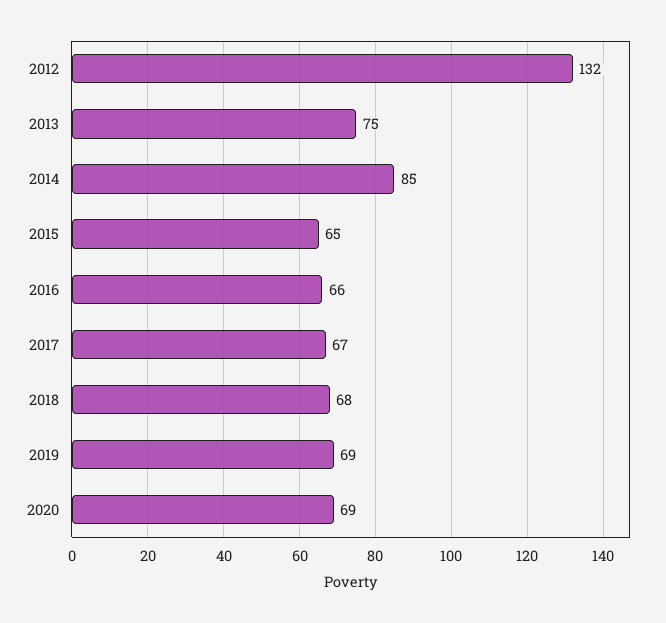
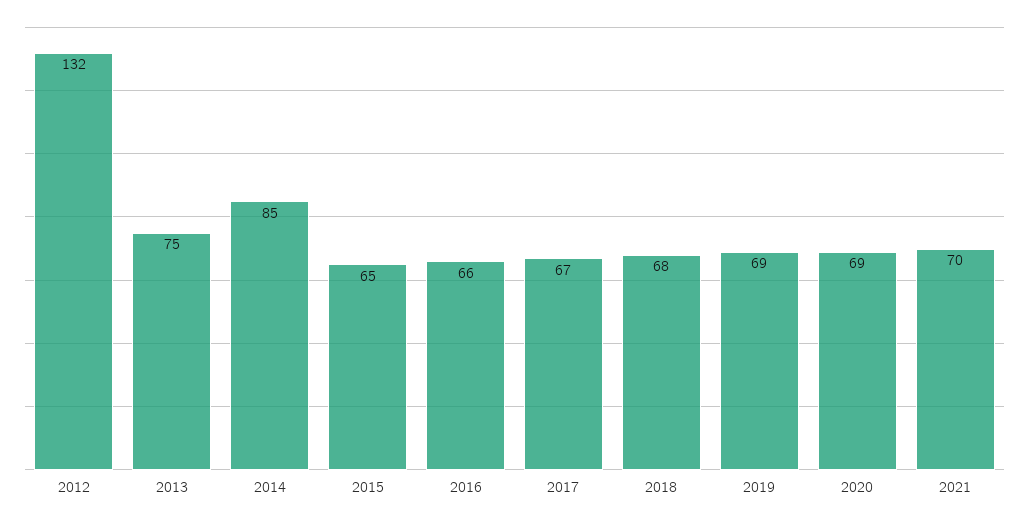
2021: none -> 70

